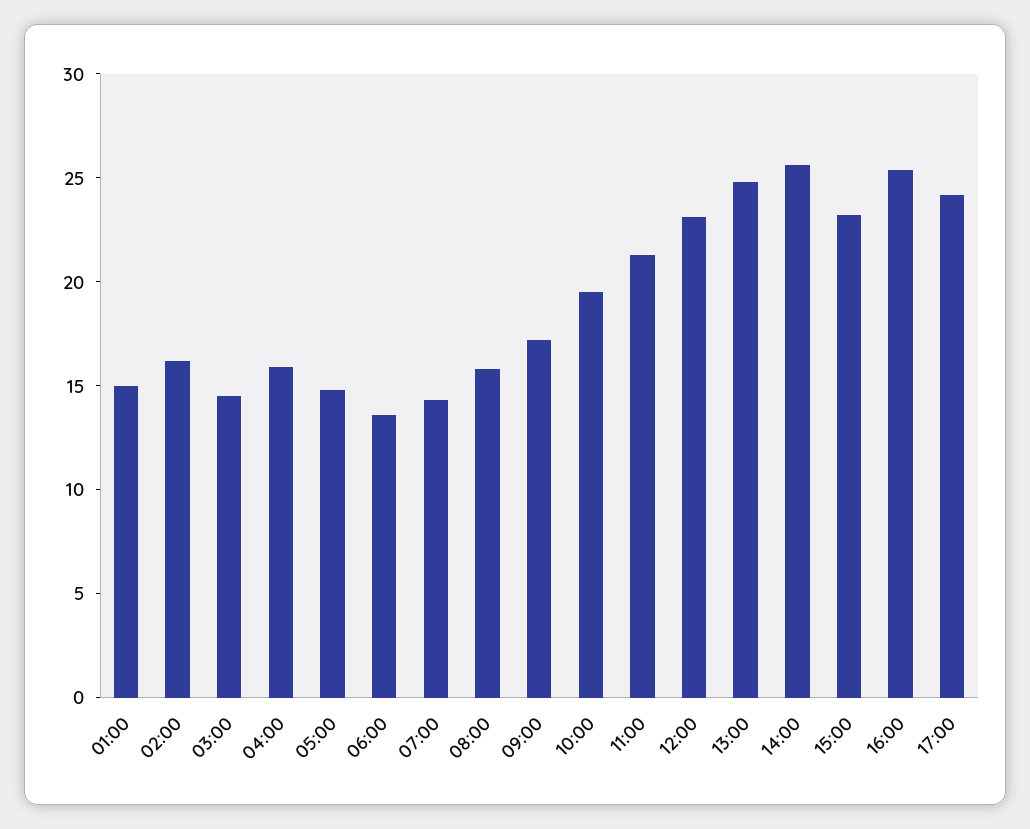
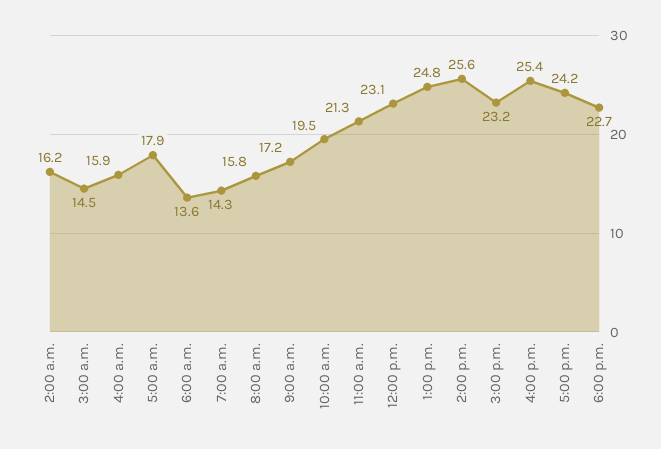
01:00: 15 -> none
05:00: 15 -> 17.9
6:00 p.m.: none -> 22.7

